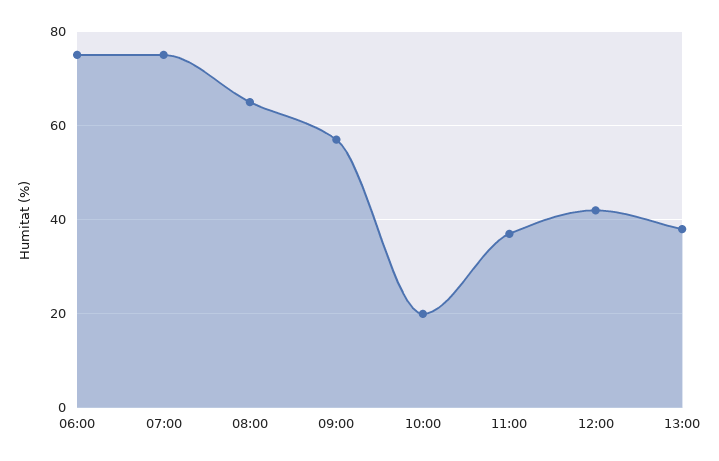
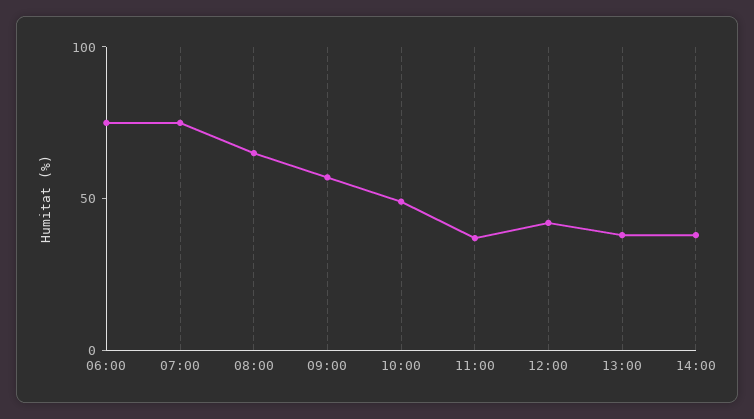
10:00: 20 -> 50
14:00: none -> 40

